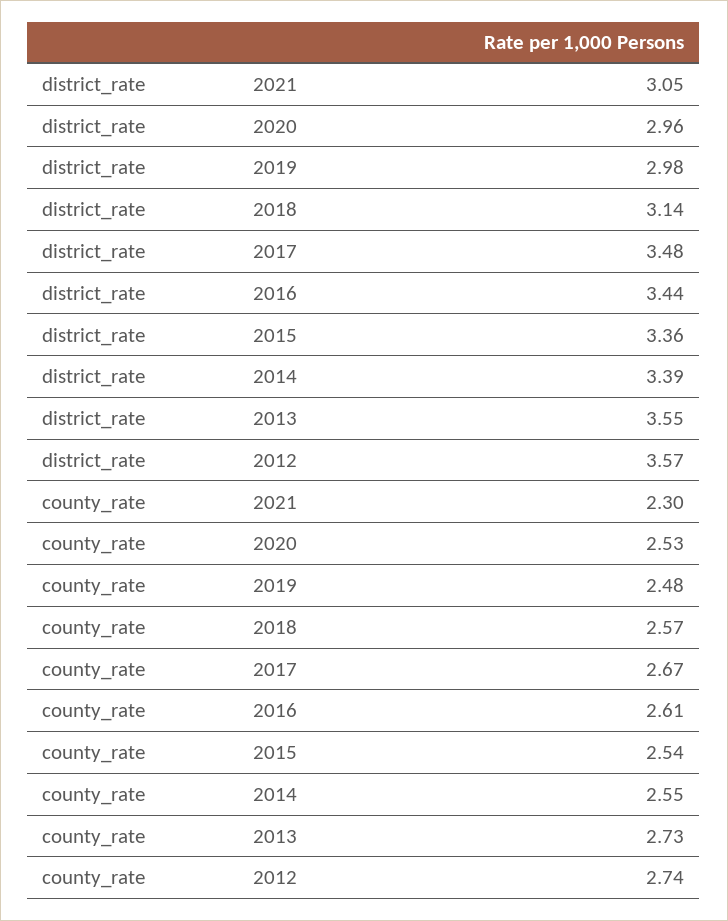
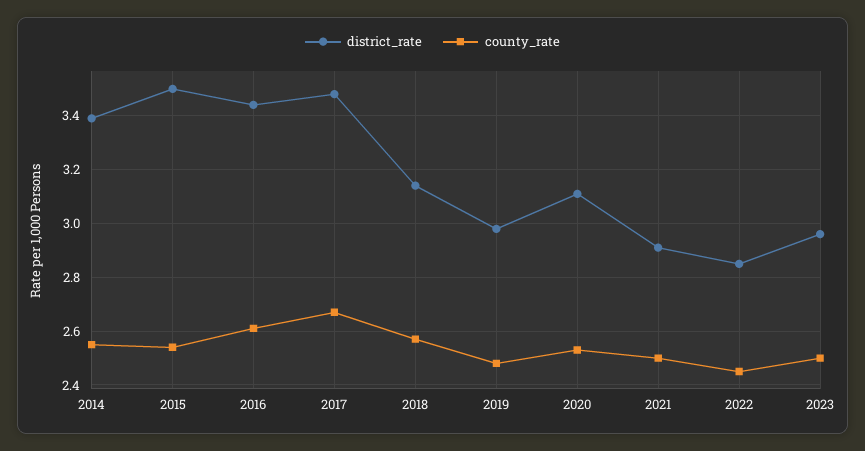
district_rate, 2021: 3.05 -> 2.9
district_rate, 2020: 2.96 -> 3.1
district_rate, 2015: 3.36 -> 3.5
district_rate, 2013: 3.55 -> none
district_rate, 2012: 3.57 -> none
county_rate, 2021: 2.3 -> 2.5
county_rate, 2013: 2.73 -> none
county_rate, 2012: 2.74 -> none
district_rate, 2022: none -> 2.85
county_rate, 2022: none -> 2.45
district_rate, 2023: none -> 2.95
county_rate, 2023: none -> 2.5

